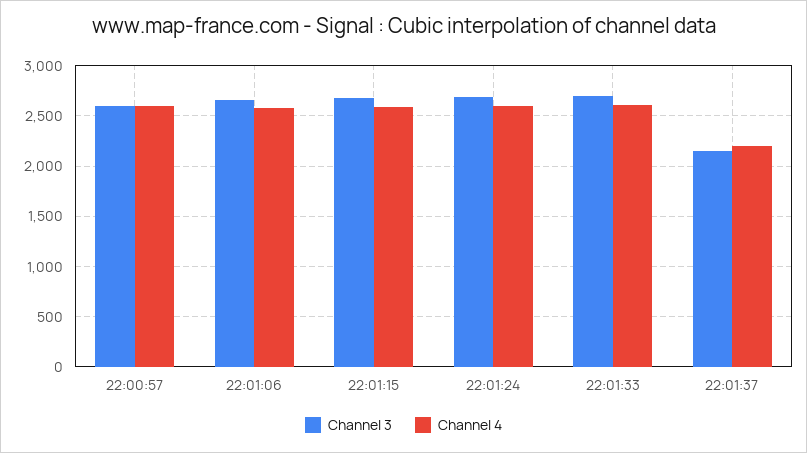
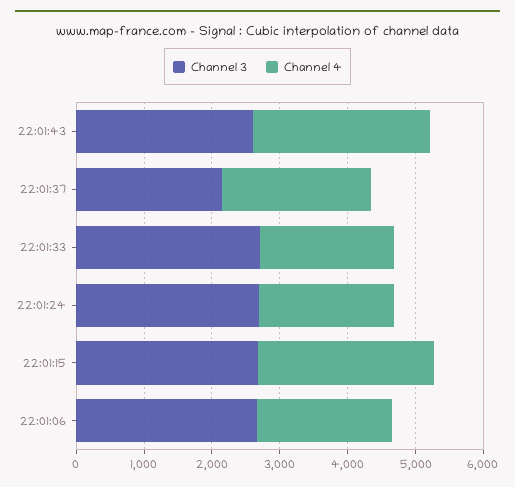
Channel 3, 22:00:57: 2600 -> none
Channel 4, 22:00:57: 2600 -> none
Channel 4, 22:01:06: 2600 -> 2000
Channel 4, 22:01:24: 2600 -> 2000
Channel 4, 22:01:33: 2600 -> 2000
Channel 3, 22:01:43: none -> 2600
Channel 4, 22:01:43: none -> 2600

